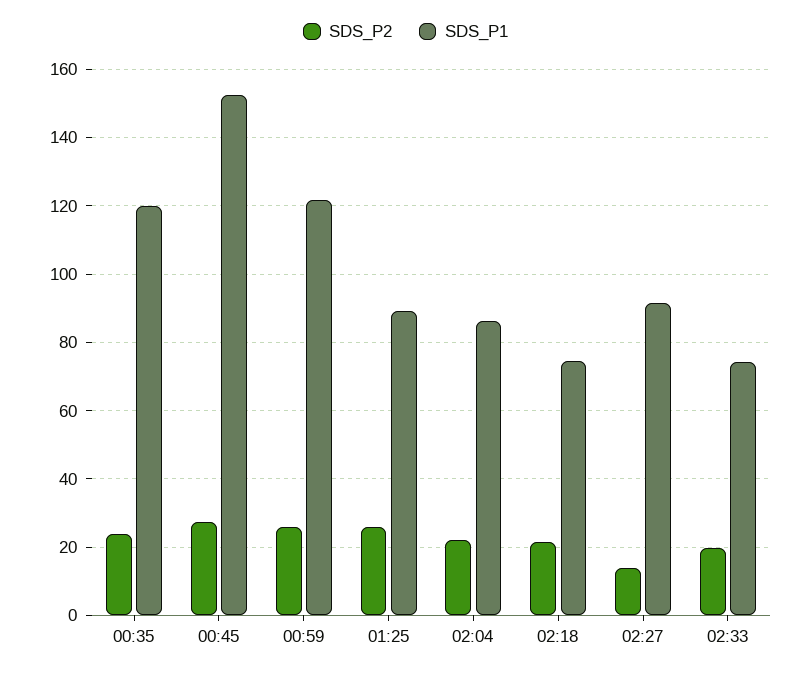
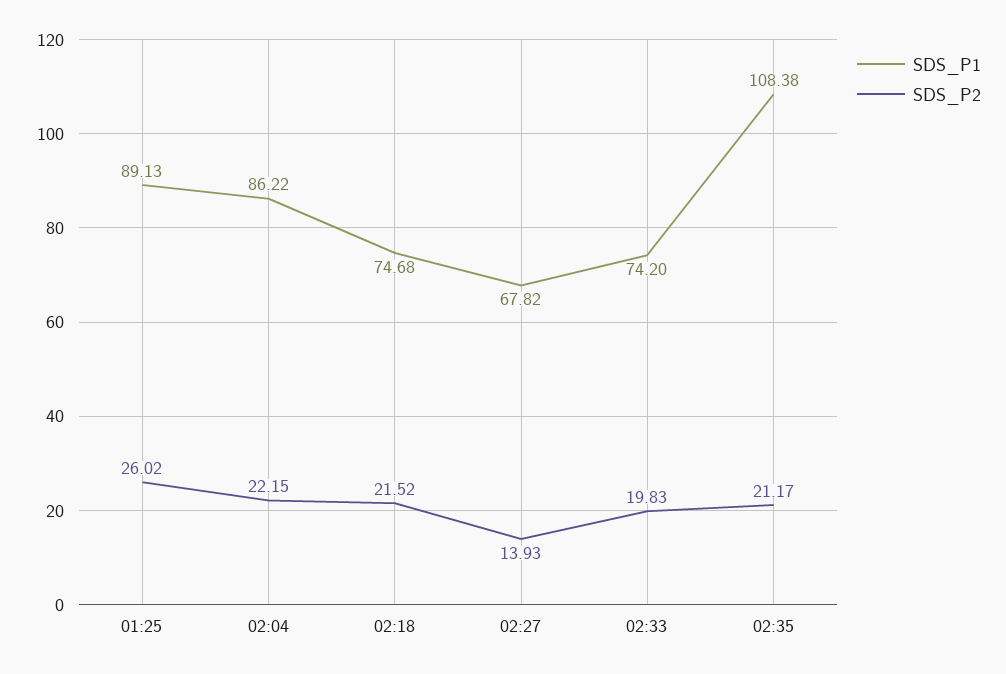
SDS_P2, 00:35: 24 -> none
SDS_P1, 00:35: 120 -> none
SDS_P2, 00:45: 28 -> none
SDS_P1, 00:45: 152 -> none
SDS_P2, 00:59: 26 -> none
SDS_P1, 00:59: 122 -> none
SDS_P1, 02:27: 92 -> 67.82
SDS_P1, 02:35: none -> 108.38
SDS_P2, 02:35: none -> 21.17

